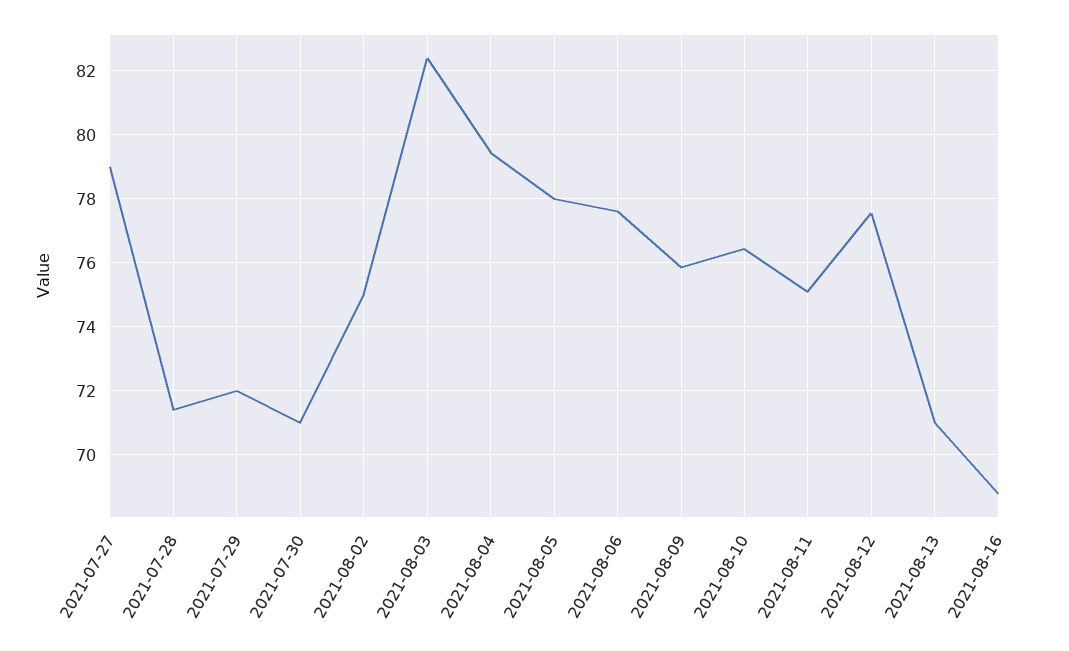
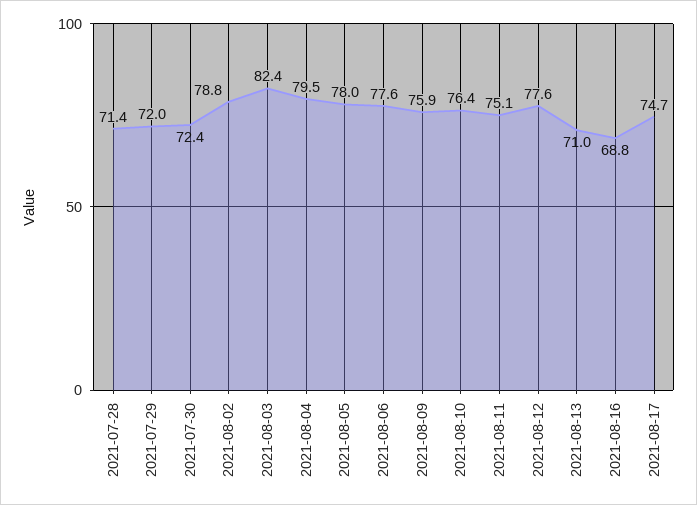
2021-07-27: 79 -> none
2021-07-30: 71 -> 72.4
2021-08-02: 75 -> 78.8
2021-08-17: none -> 74.7

